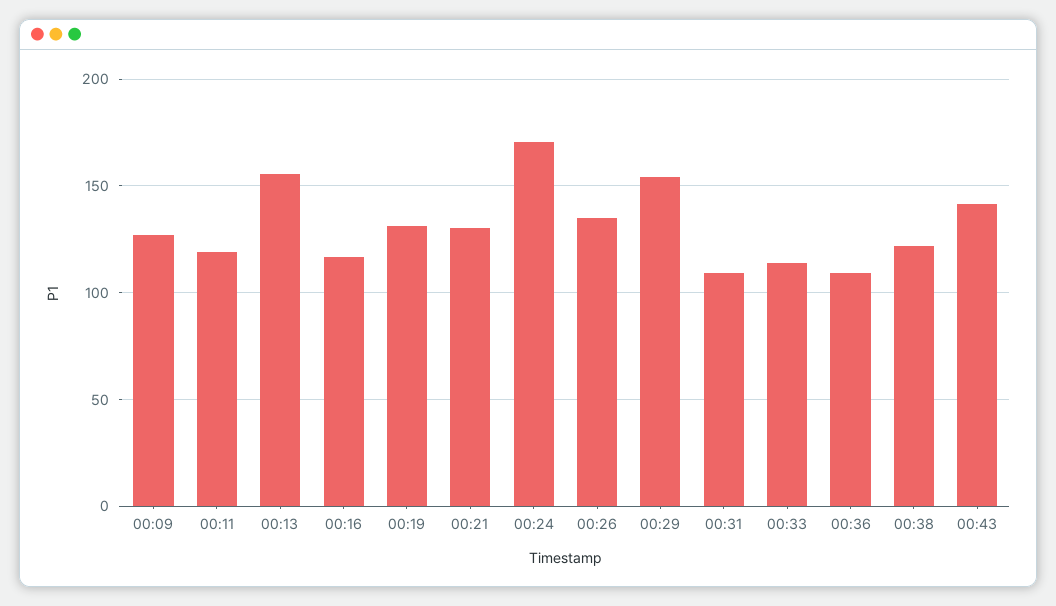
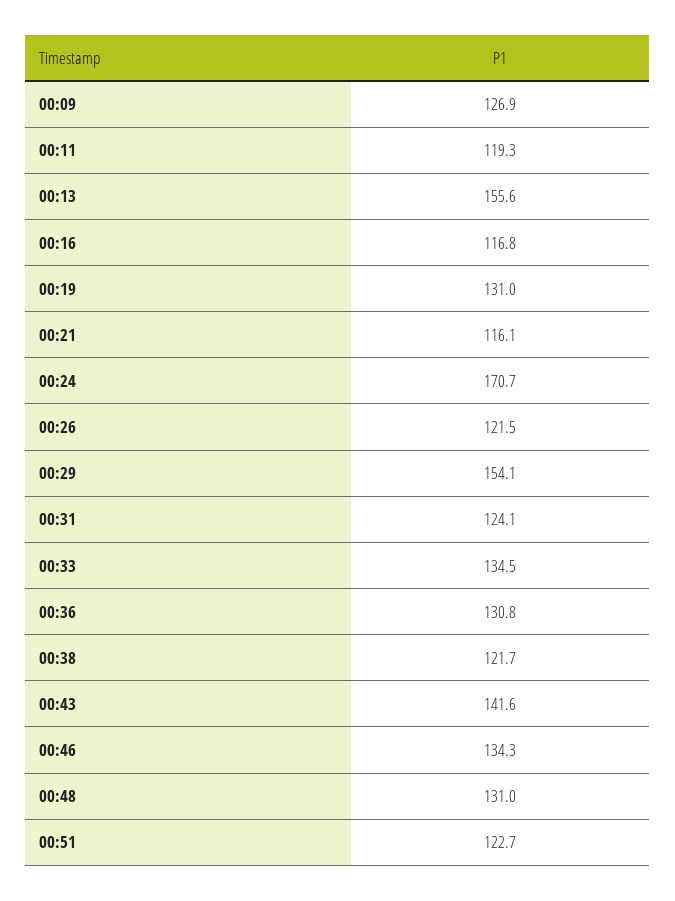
00:21: 130 -> 116.1
00:26: 135 -> 121.5
00:31: 110 -> 124.1
00:33: 115 -> 134.5
00:36: 110 -> 130.8
00:46: none -> 134.3
00:48: none -> 131
00:51: none -> 122.7

